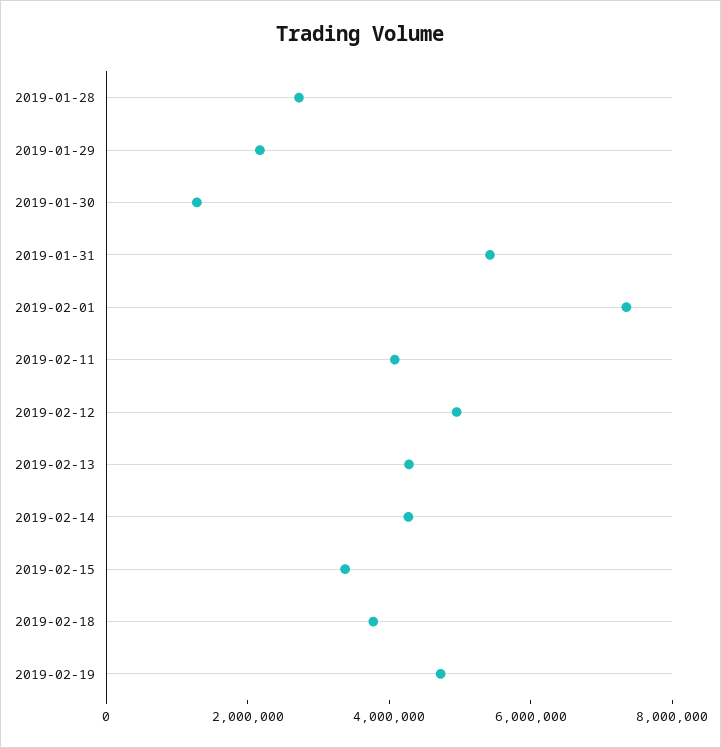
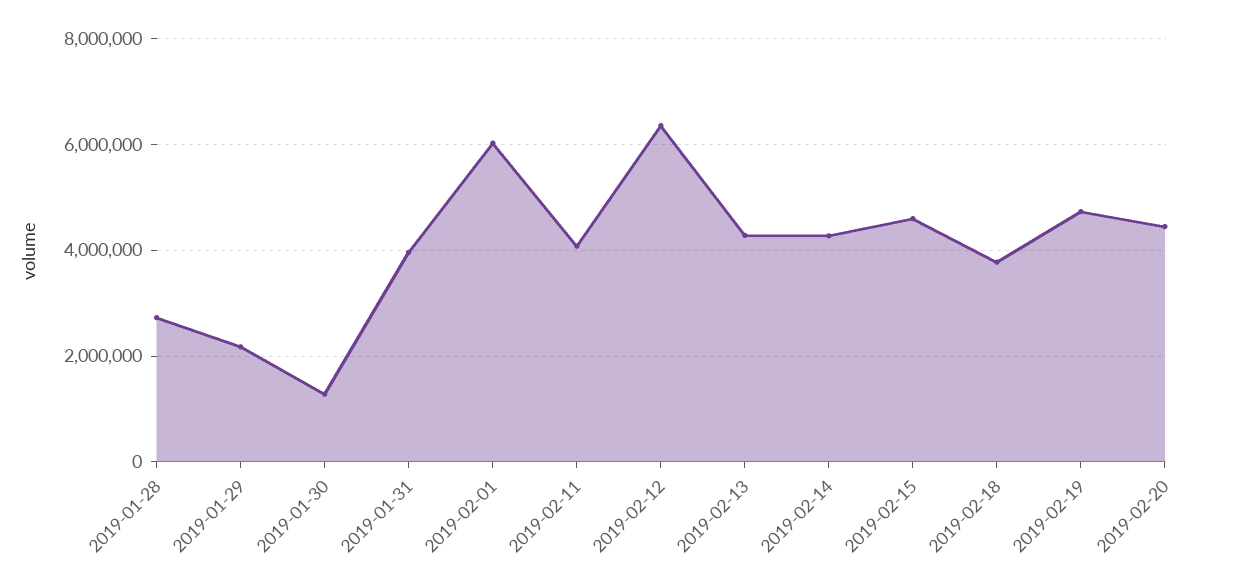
2019-01-31: 5500000 -> 4000000
2019-02-01: 7500000 -> 6000000
2019-02-12: 5000000 -> 6400000
2019-02-15: 3500000 -> 4600000
2019-02-20: none -> 4400000

